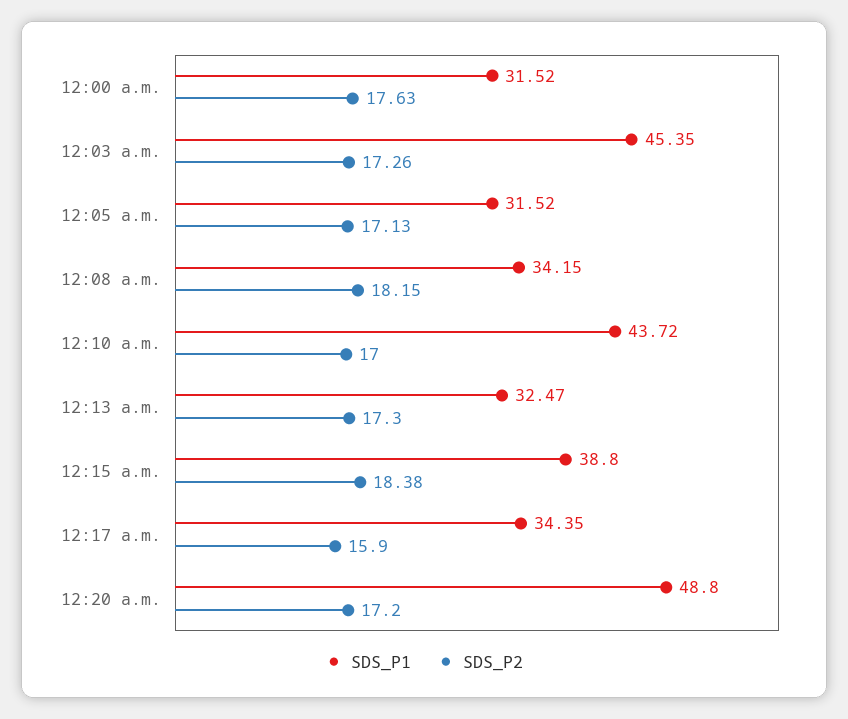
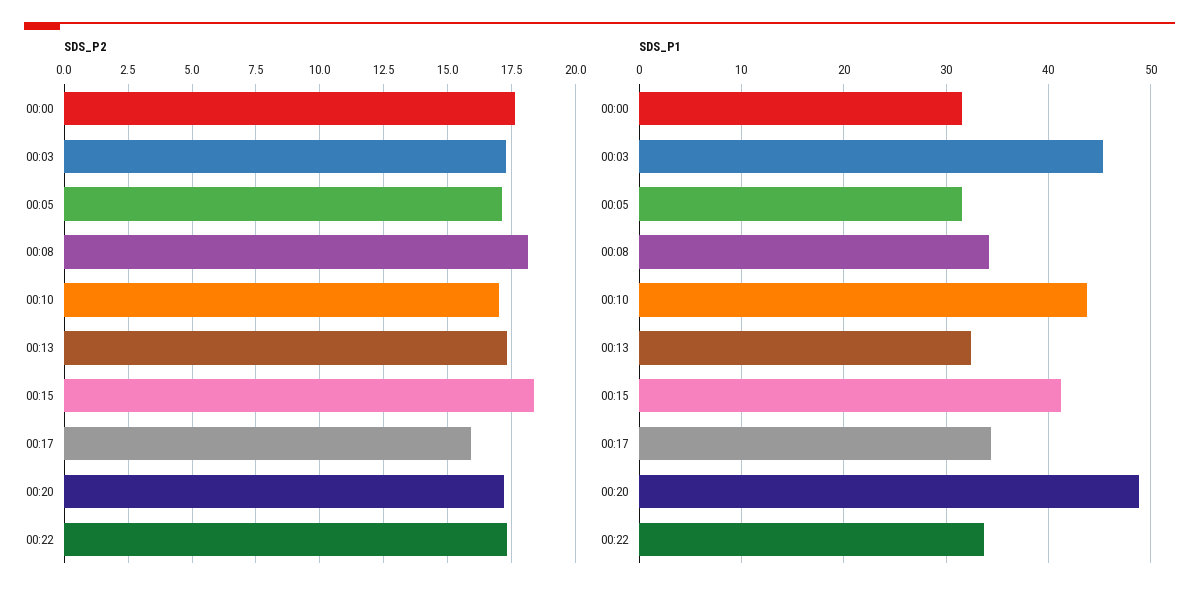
SDS_P1, 12:15 a.m.: 38.8 -> 41
SDS_P2, 00:22: none -> 17.25
SDS_P1, 00:22: none -> 34

